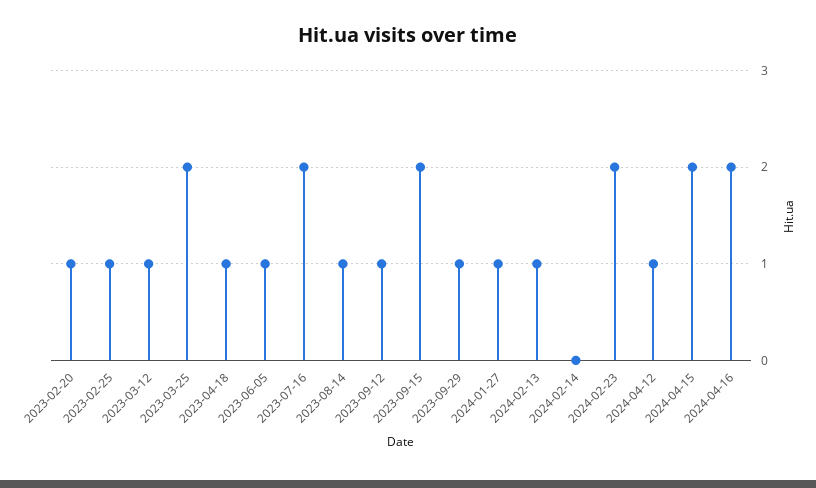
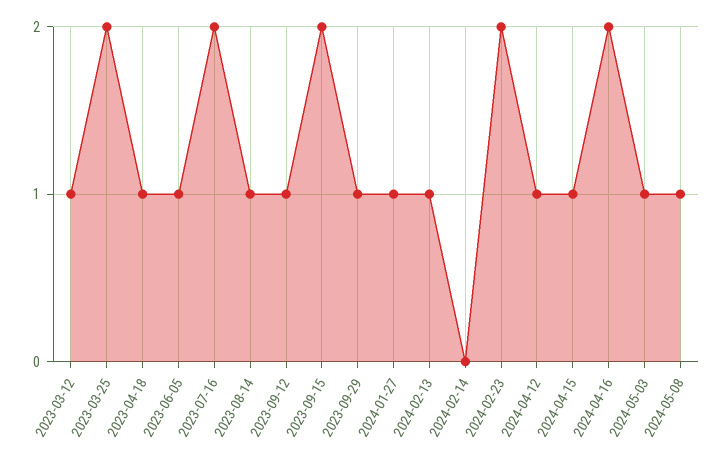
2023-02-20: 1 -> none
2023-02-25: 1 -> none
2024-04-15: 2 -> 1
2024-05-03: none -> 1
2024-05-08: none -> 1

